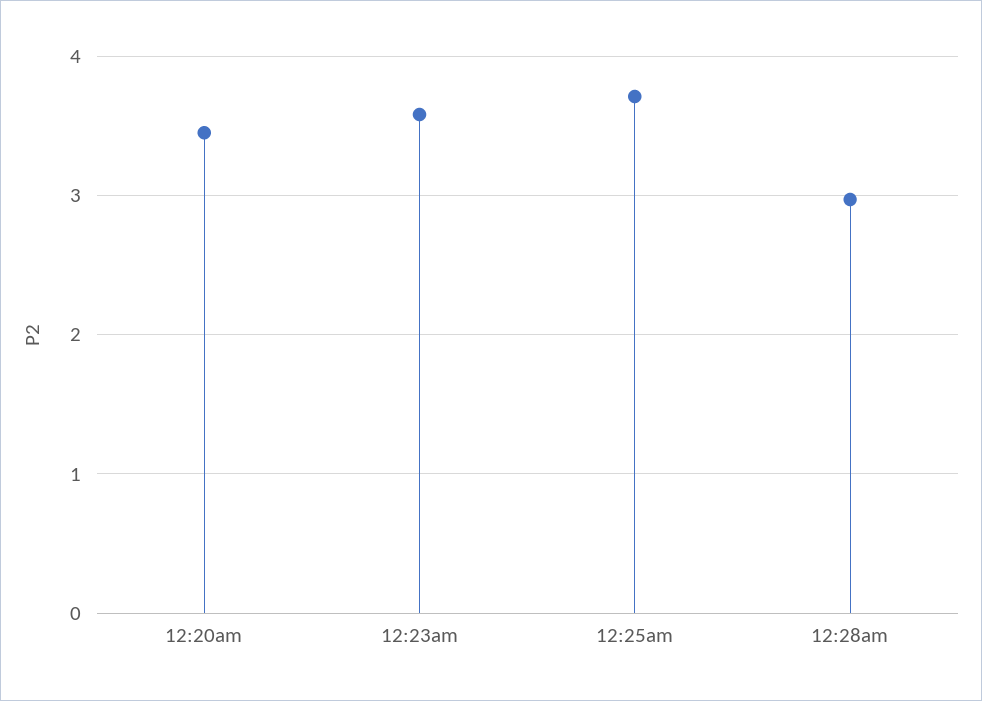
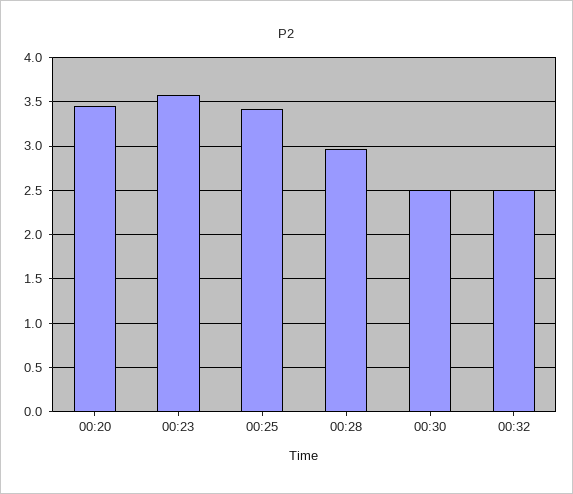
12:25am: 3.7 -> 3.4
00:30: none -> 2.5
00:32: none -> 2.5

